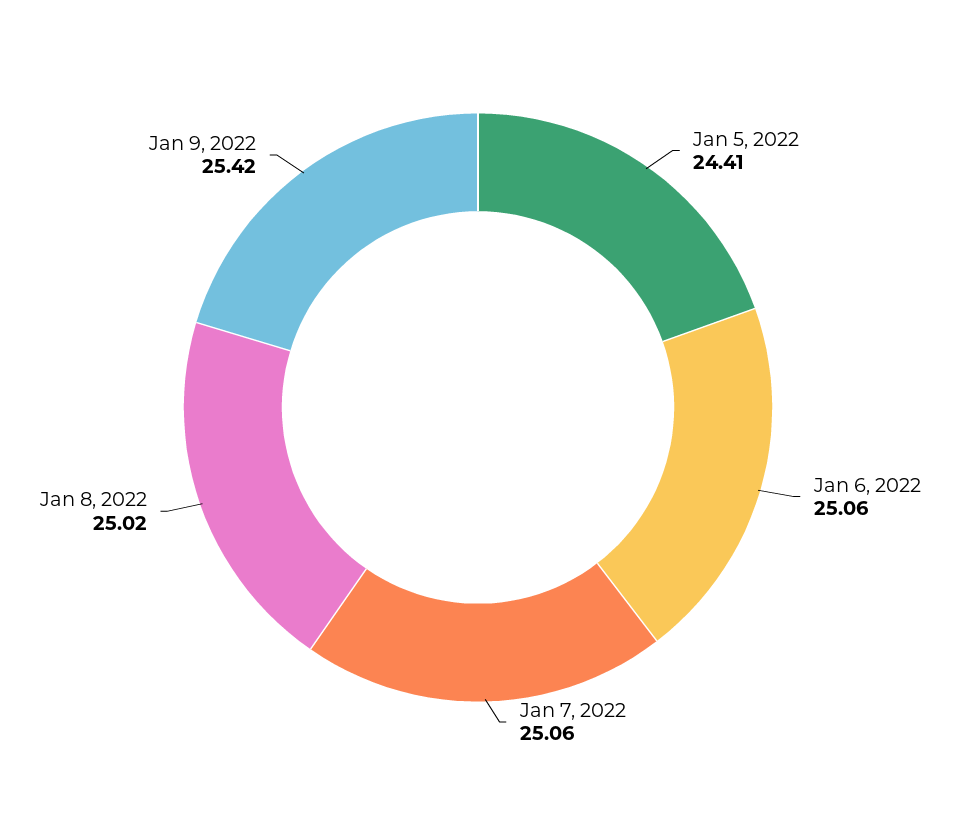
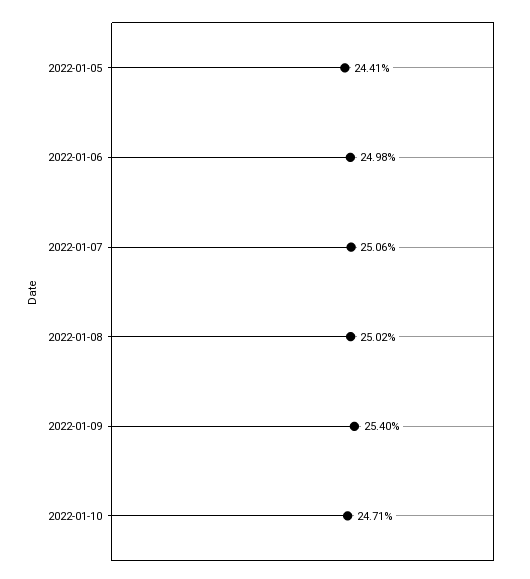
Jan 6, 2022: 25.06 -> 24.98
Jan 9, 2022: 25.42 -> 25.4
2022-01-10: none -> 24.71

